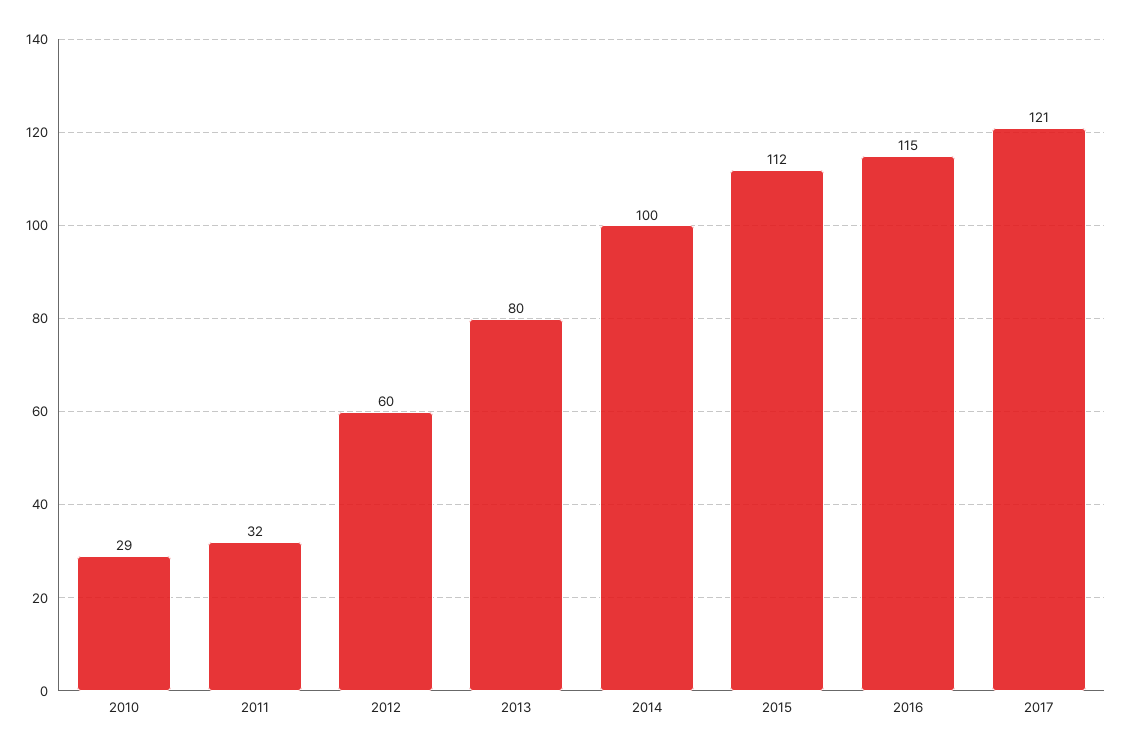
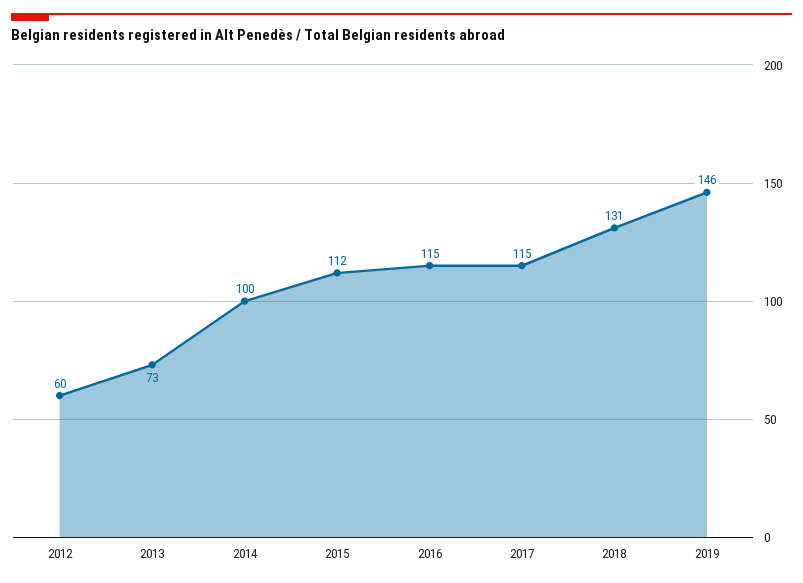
2010: 29 -> none
2011: 32 -> none
2013: 80 -> 73
2017: 121 -> 115
2018: none -> 131
2019: none -> 146

